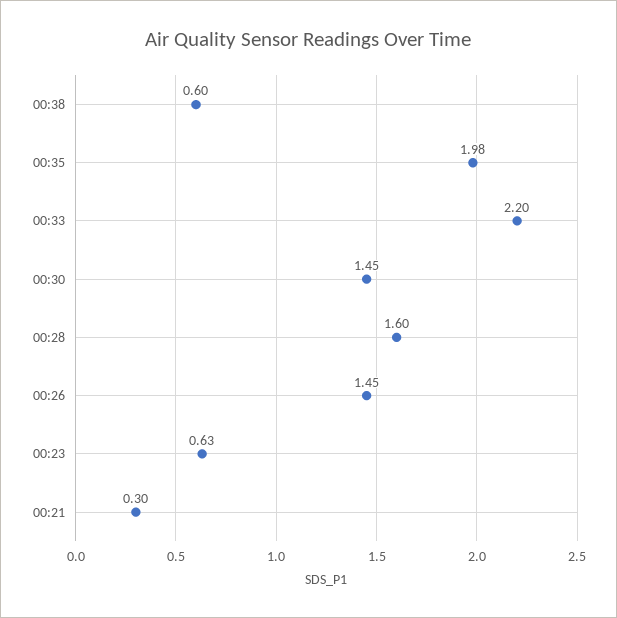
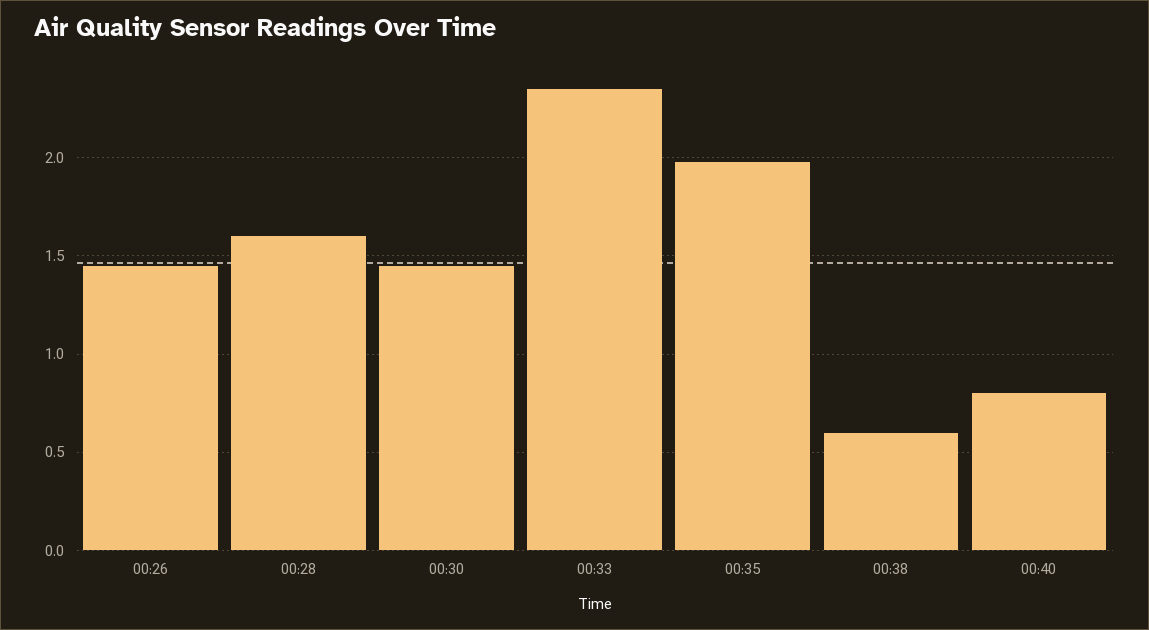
00:33: 2.2 -> 2.35
00:23: 0.63 -> none
00:21: 0.3 -> none
00:40: none -> 0.8

